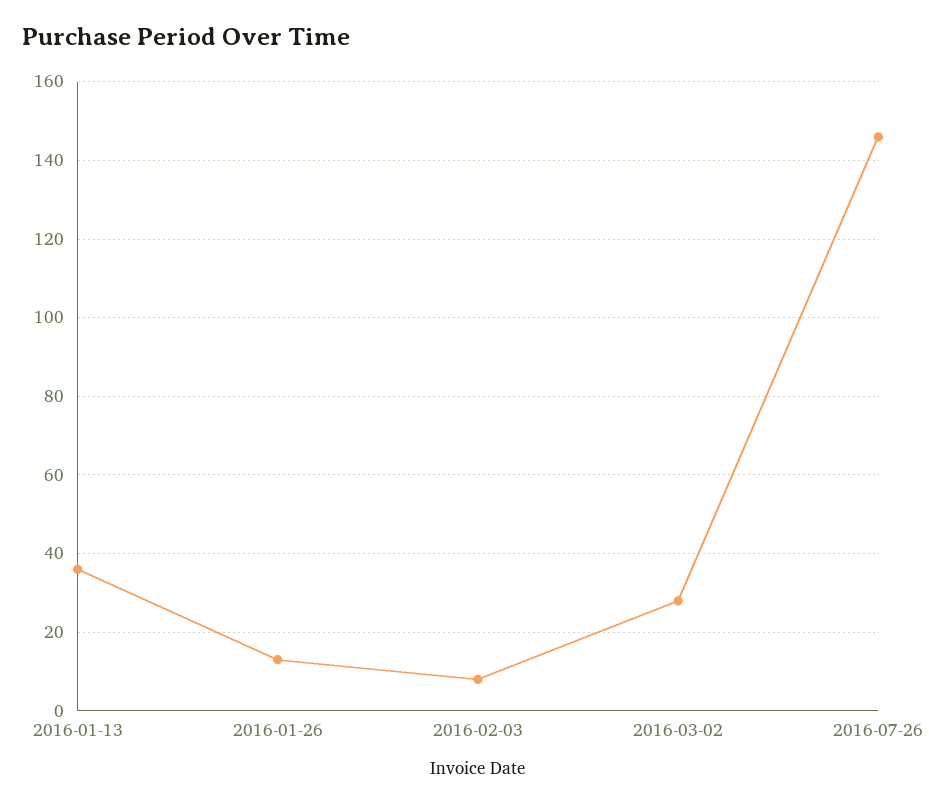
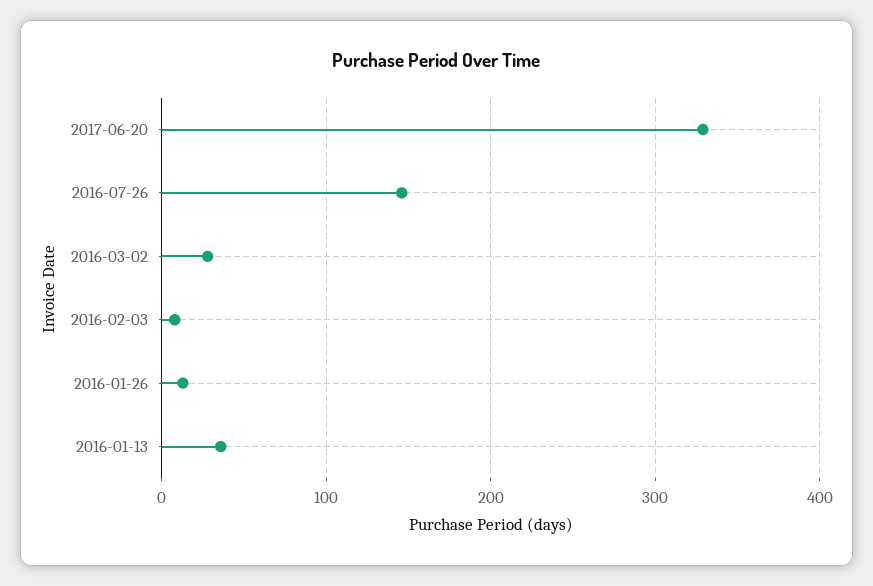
2017-06-20: none -> 330

